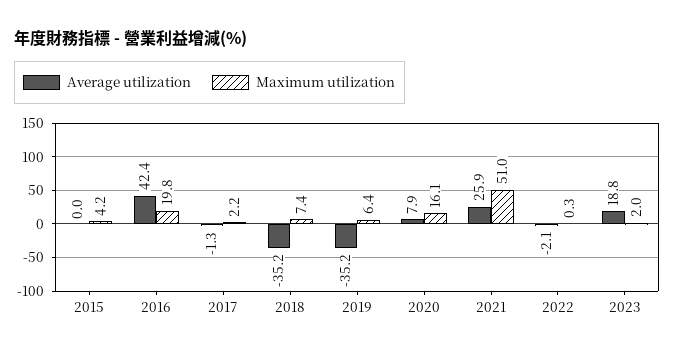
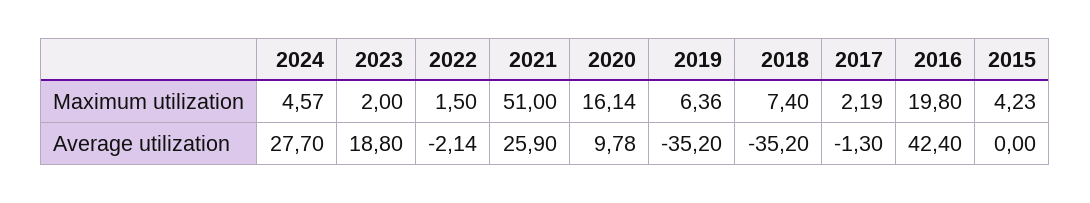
Average utilization, 2020: 7.9 -> 9.78
Maximum utilization, 2022: 0.3 -> 1.5
Maximum utilization, 2024: none -> 4.57
Average utilization, 2024: none -> 27.7

